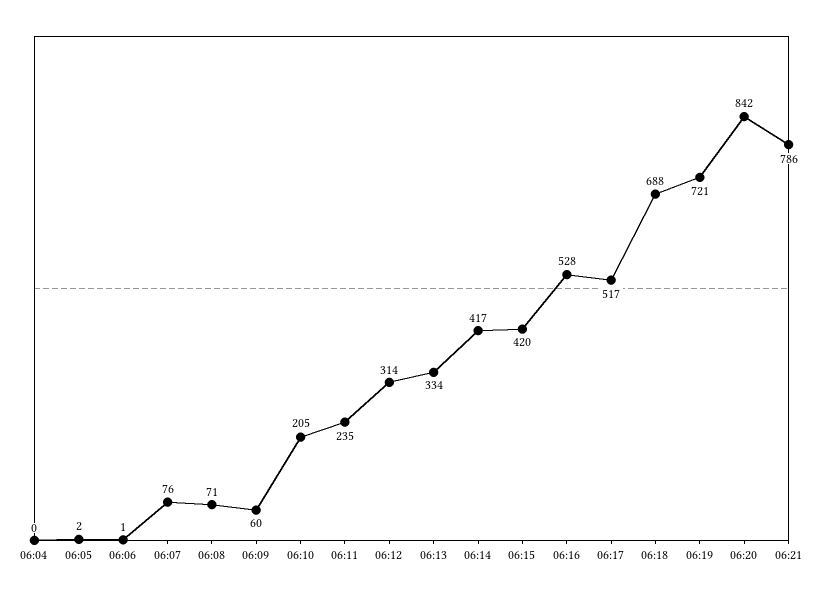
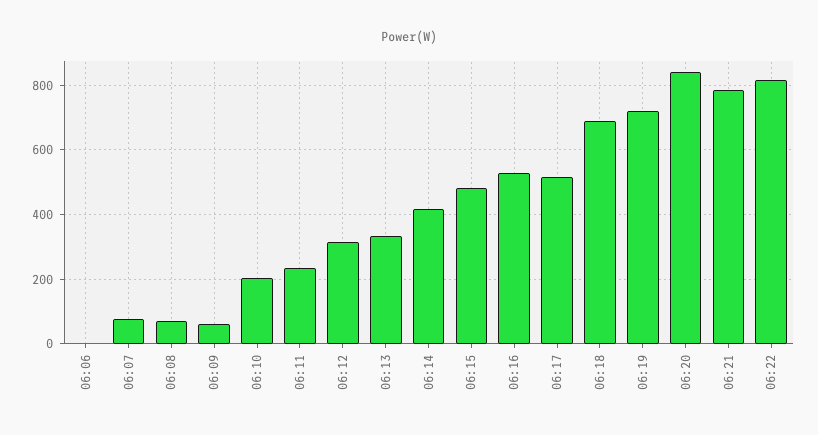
06:04: 0 -> none
06:05: 2 -> none
06:15: 420 -> 480
06:22: none -> 820

